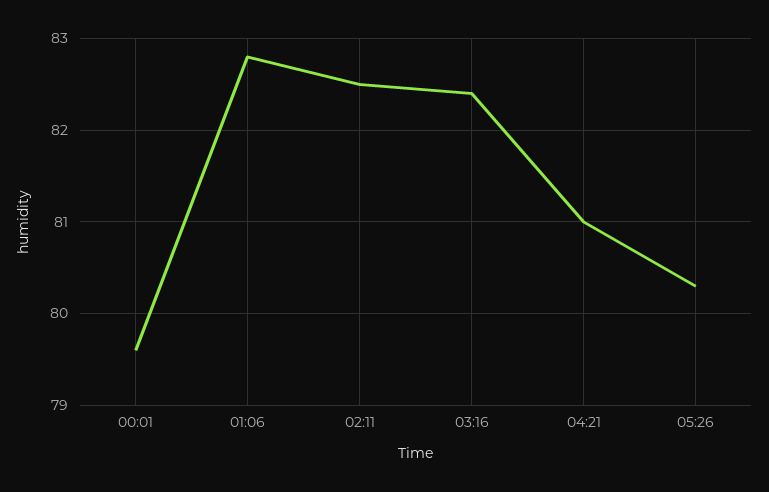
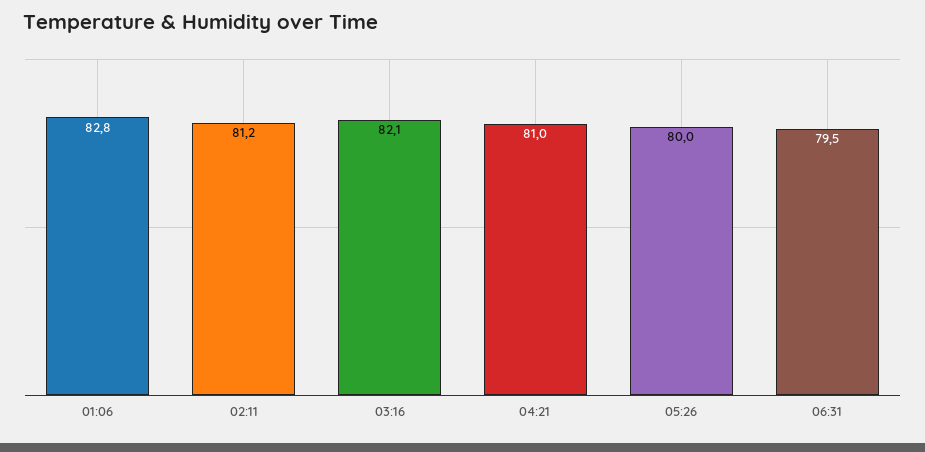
00:01: 79.6 -> none
02:11: 82.5 -> 81.2
03:16: 82.4 -> 82.1
05:26: 80.3 -> 80
06:31: none -> 79.5

